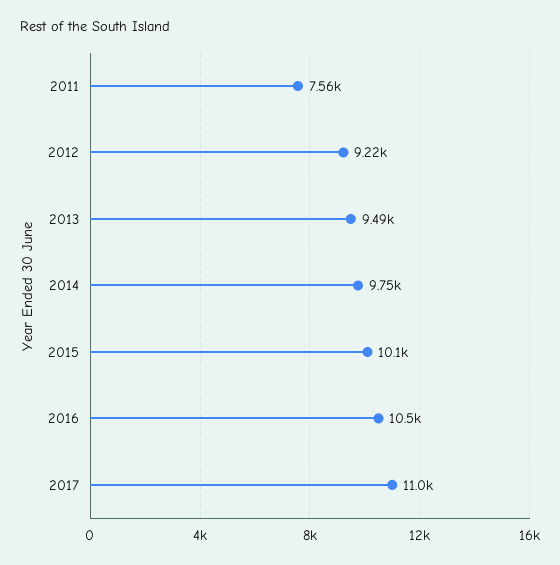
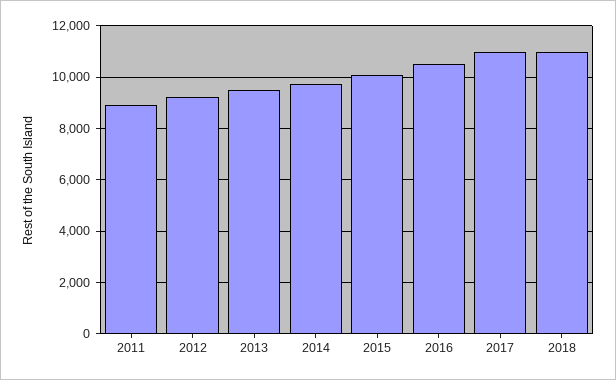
2011: 7560 -> 9000
2018: none -> 11000

